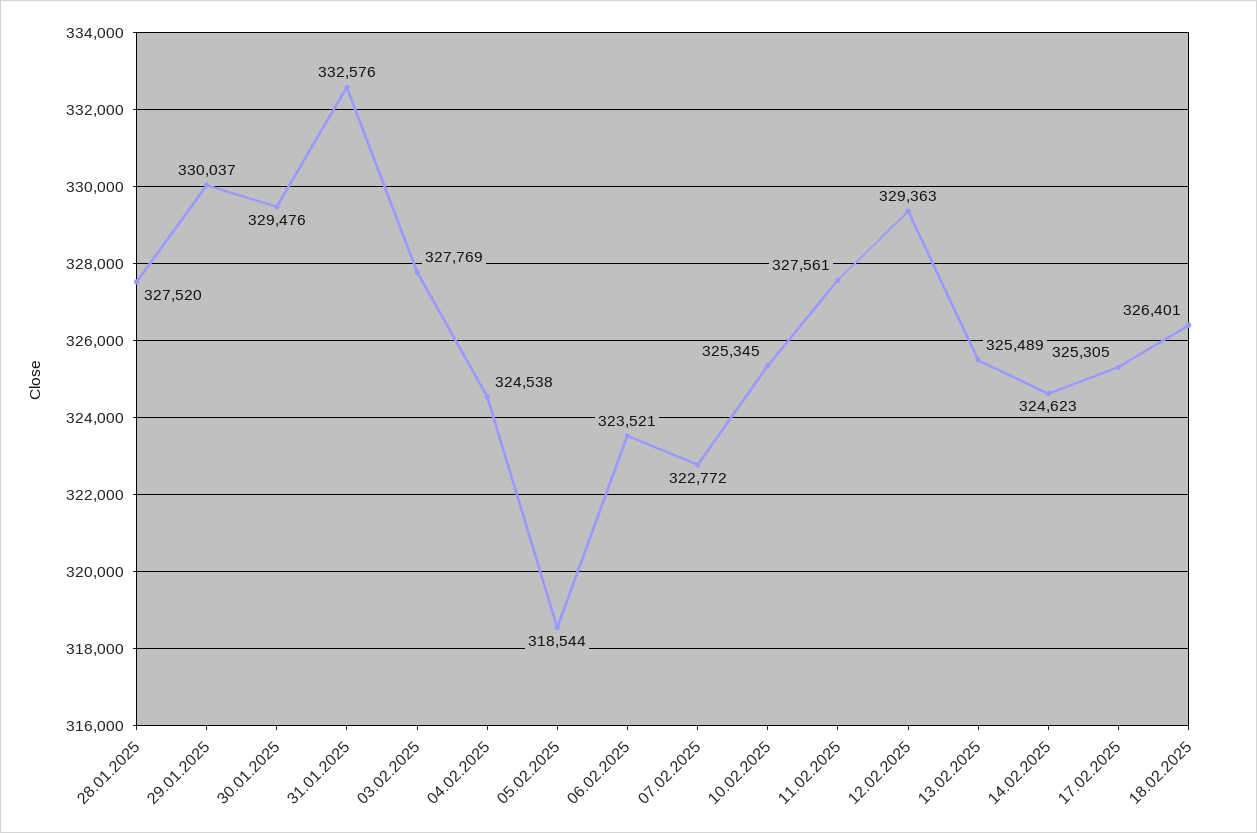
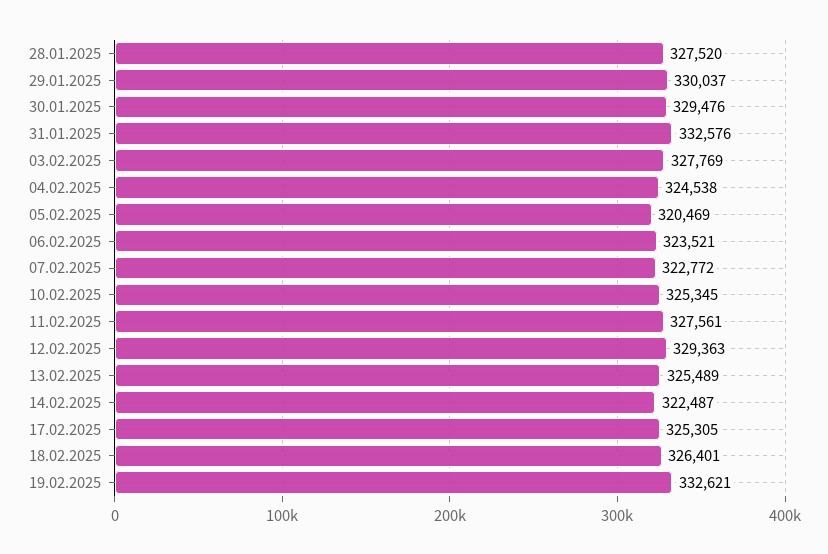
05.02.2025: 318544 -> 320469
14.02.2025: 324623 -> 322487
19.02.2025: none -> 332621

